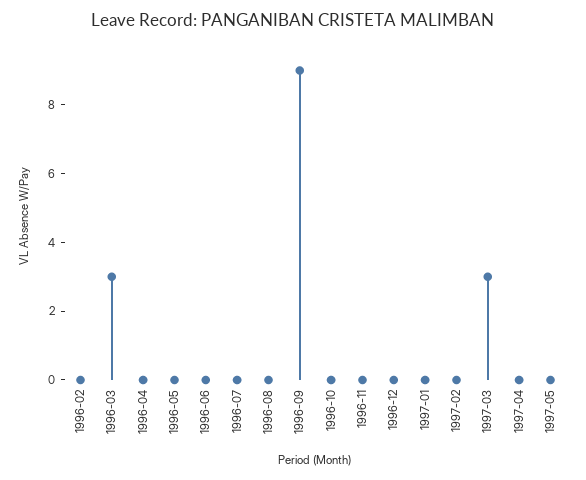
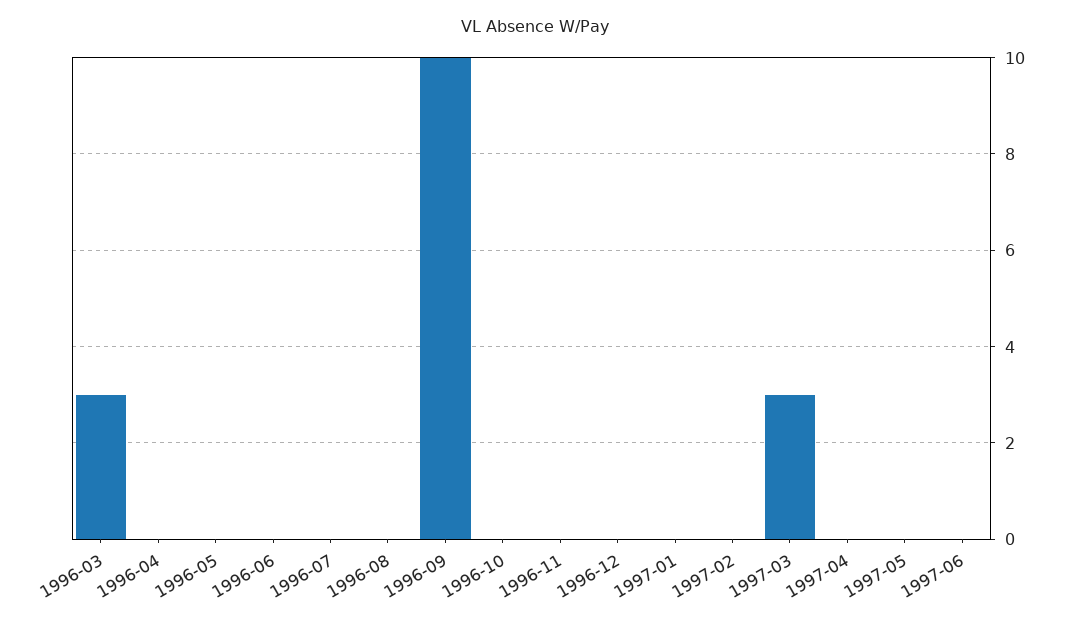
1996-02: 0 -> none
1996-09: 9 -> 10
1997-06: none -> 0

